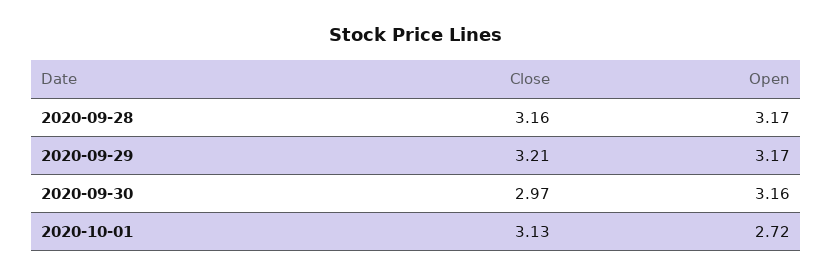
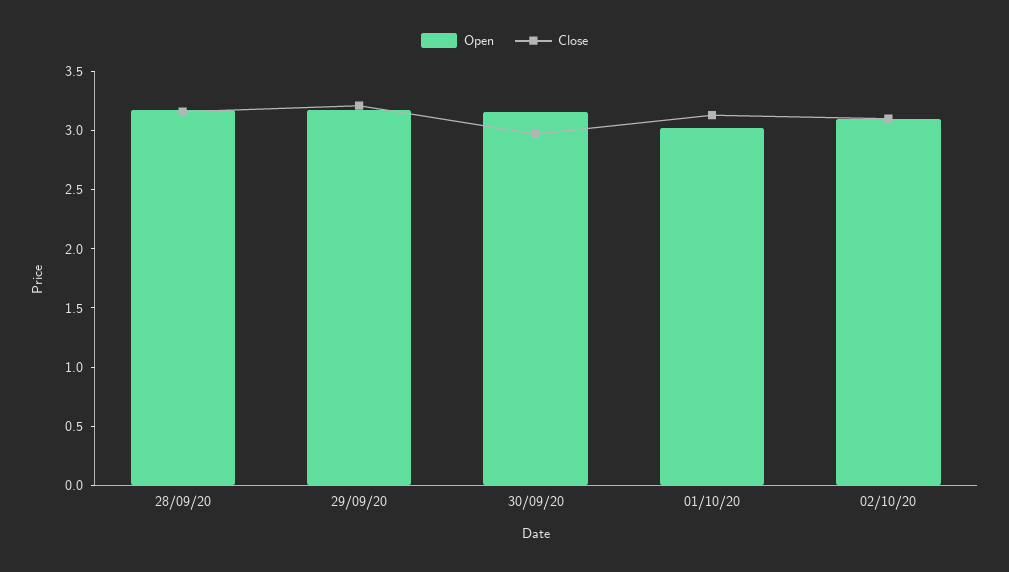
Open, 2020-10-01: 2.72 -> 3
Open, 02/10/20: none -> 3.1
Close, 02/10/20: none -> 3.1

